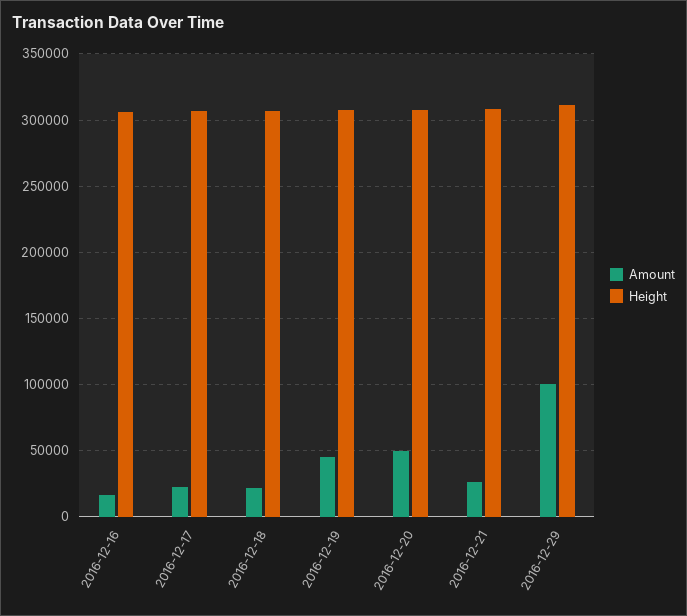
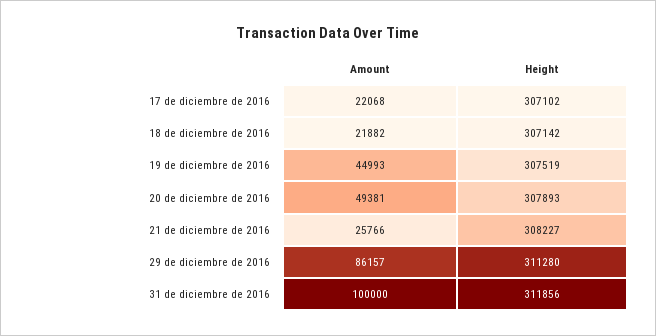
Amount, 2016-12-16: 15000 -> none
Height, 2016-12-16: 305000 -> none
Amount, 2016-12-29: 100000 -> 86157
Amount, 31 de diciembre de 2016: none -> 100000
Height, 31 de diciembre de 2016: none -> 311856

